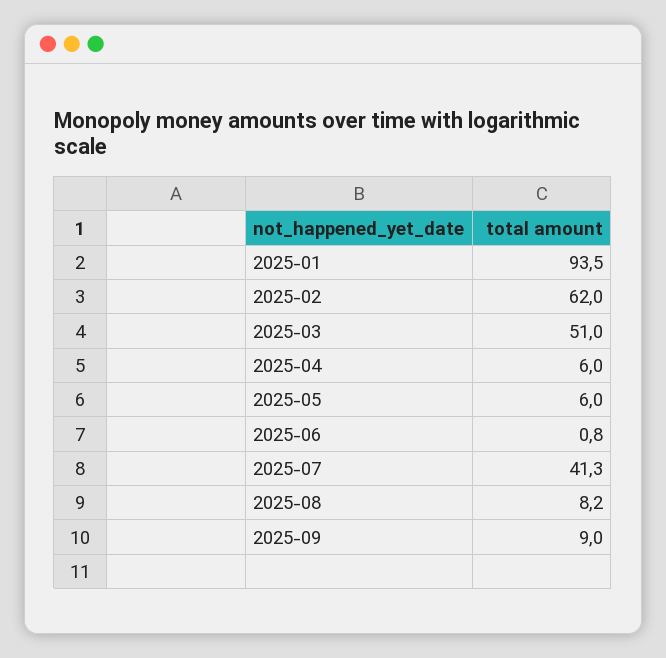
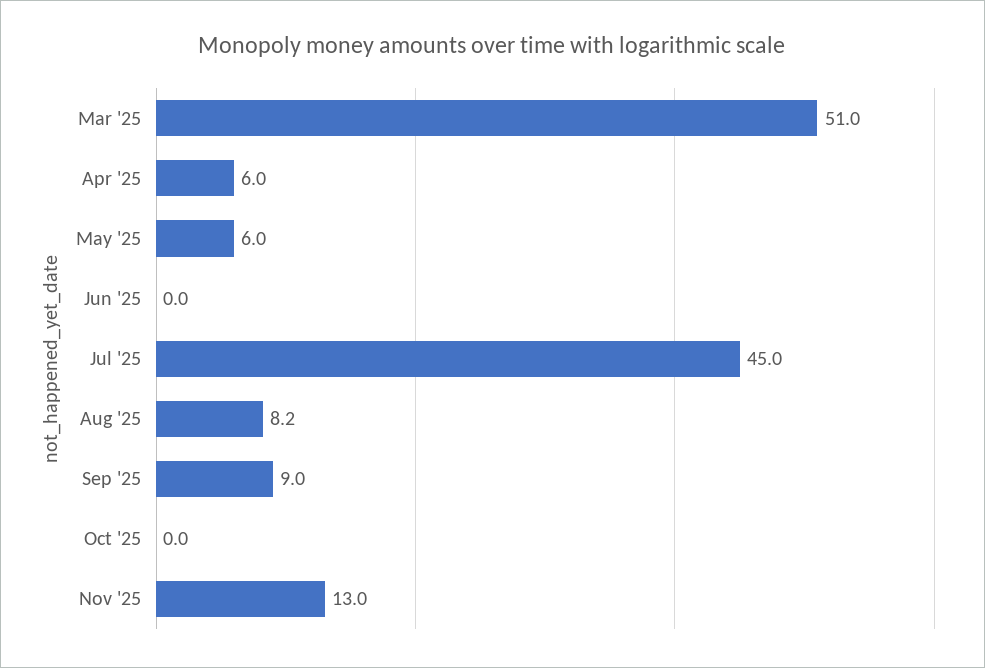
2025-01: 93.5 -> none
2025-02: 62 -> none
2025-06: 0.8 -> 0
2025-07: 41.3 -> 45
Oct '25: none -> 0
Nov '25: none -> 13

